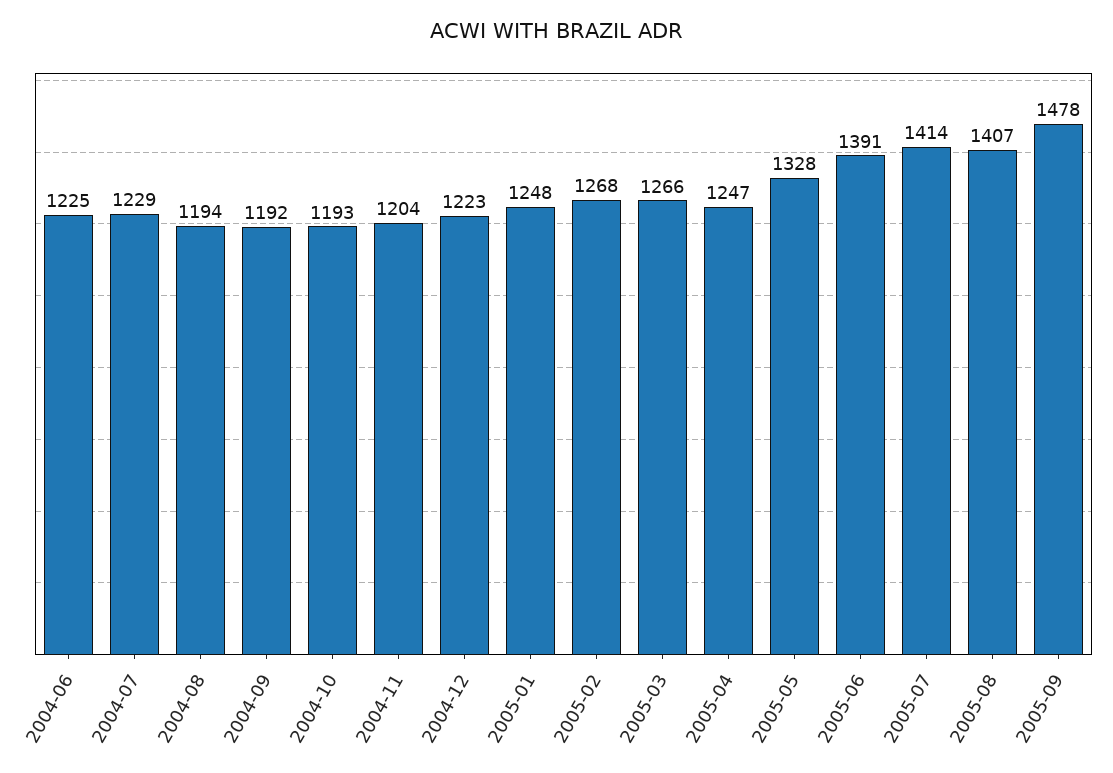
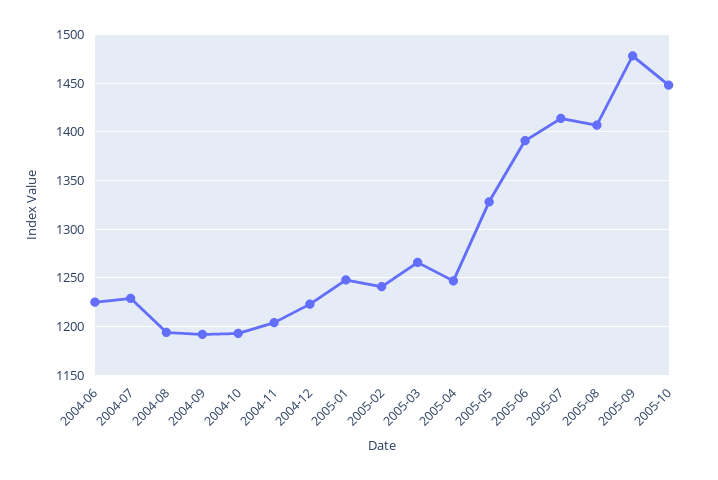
2005-02: 1268 -> 1240
2005-10: none -> 1450

